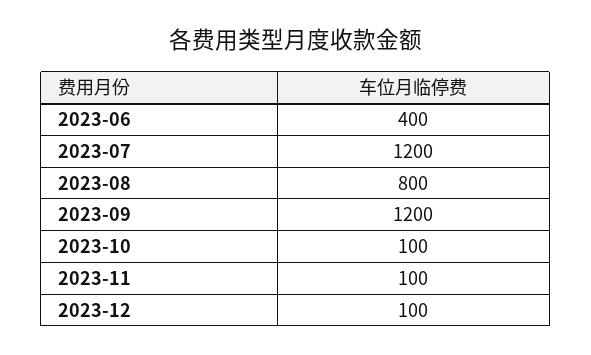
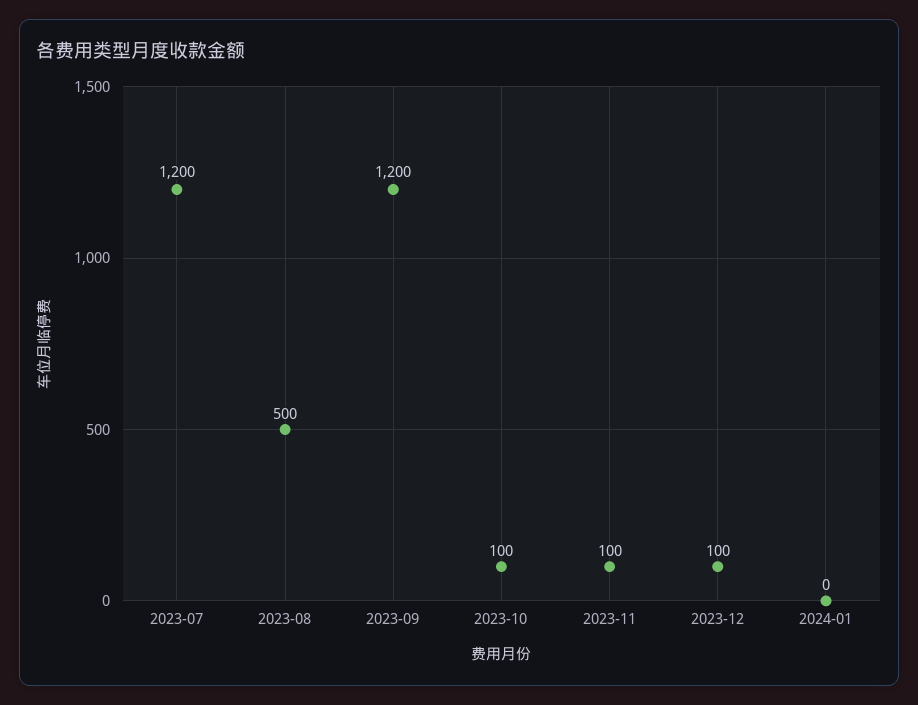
2023-06: 400 -> none
2023-08: 800 -> 500
2024-01: none -> 0

